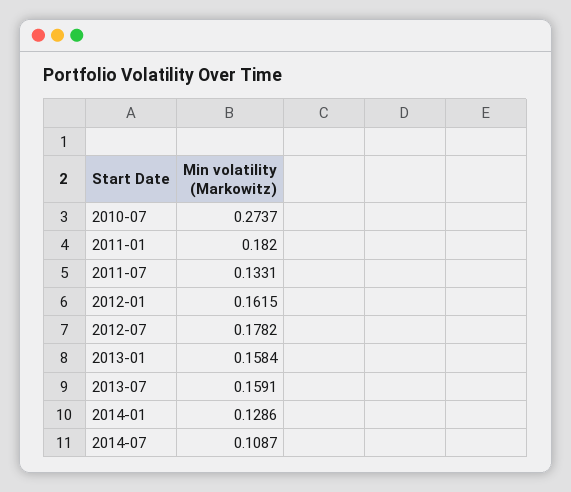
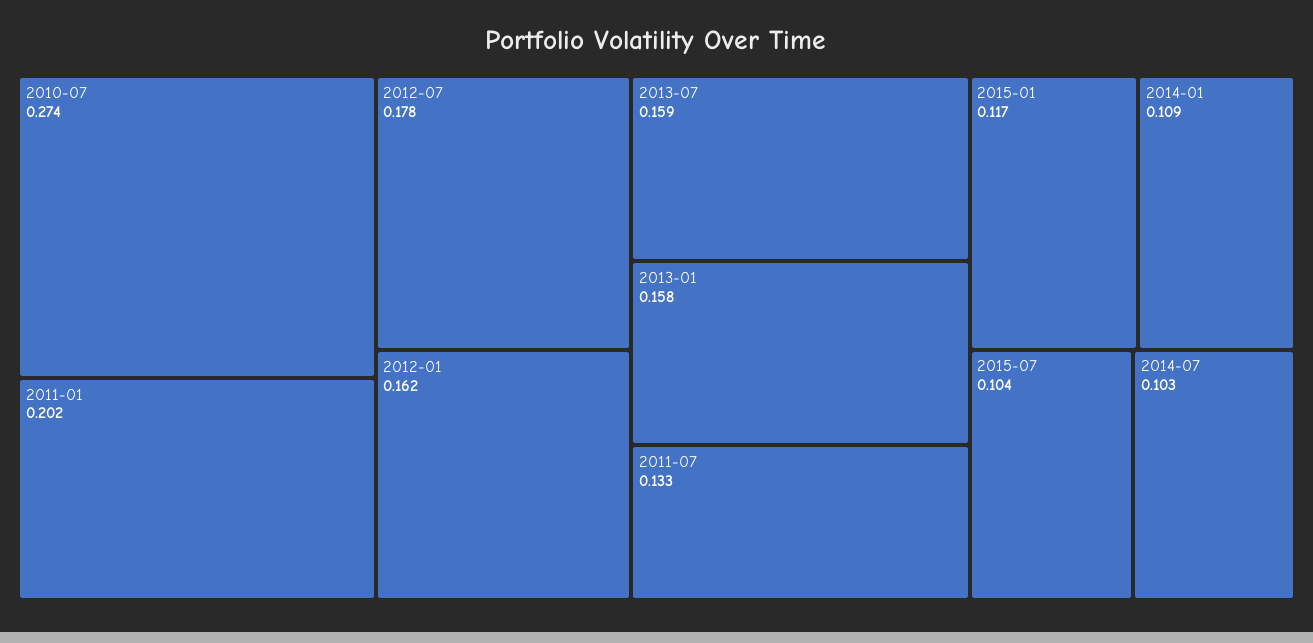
2011-01: 0.182 -> 0.202
2014-01: 0.1286 -> 0.109
2014-07: 0.1087 -> 0.103
2015-01: none -> 0.117
2015-07: none -> 0.104

